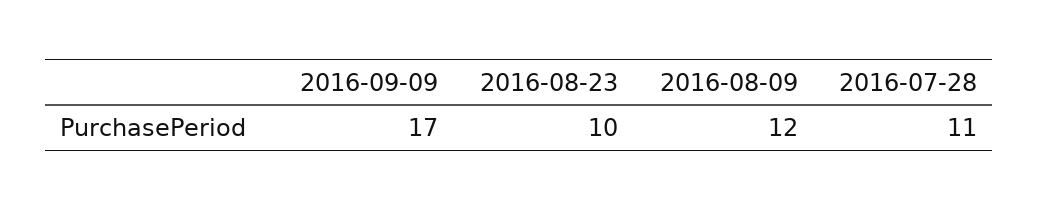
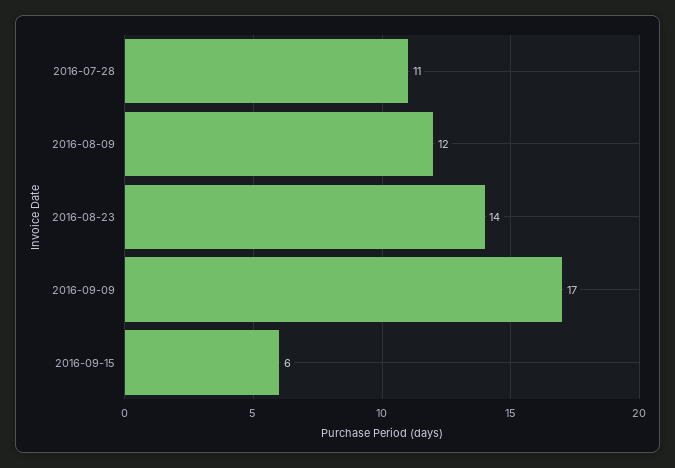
2016-08-23: 10 -> 14
2016-09-15: none -> 6

